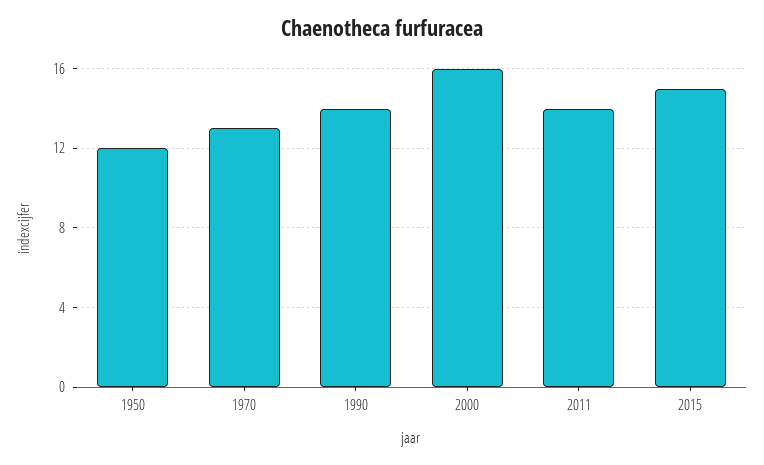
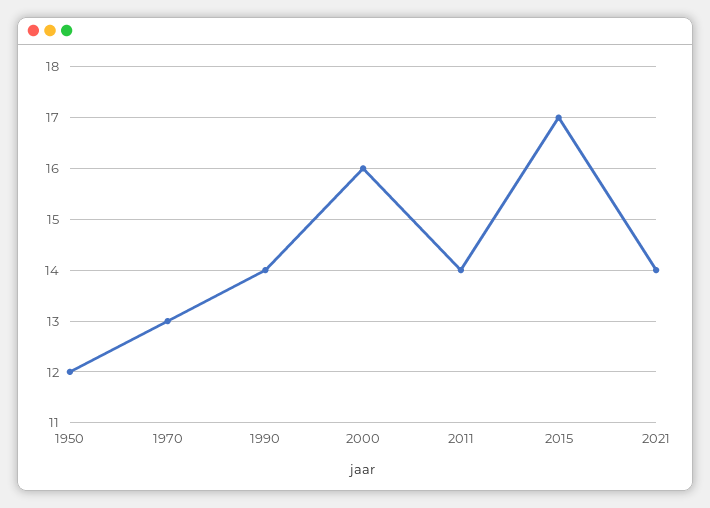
2015: 15 -> 17
2021: none -> 14

